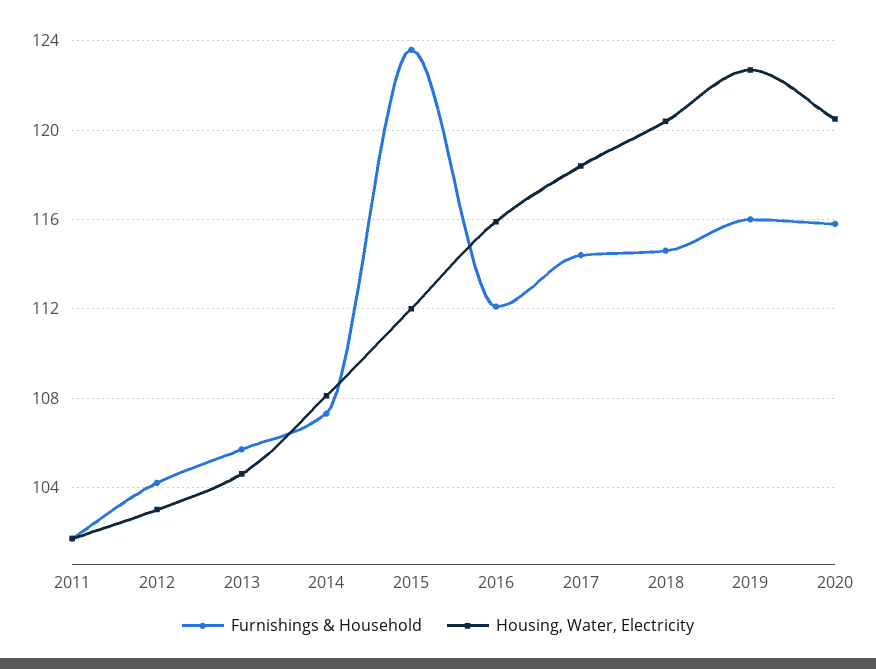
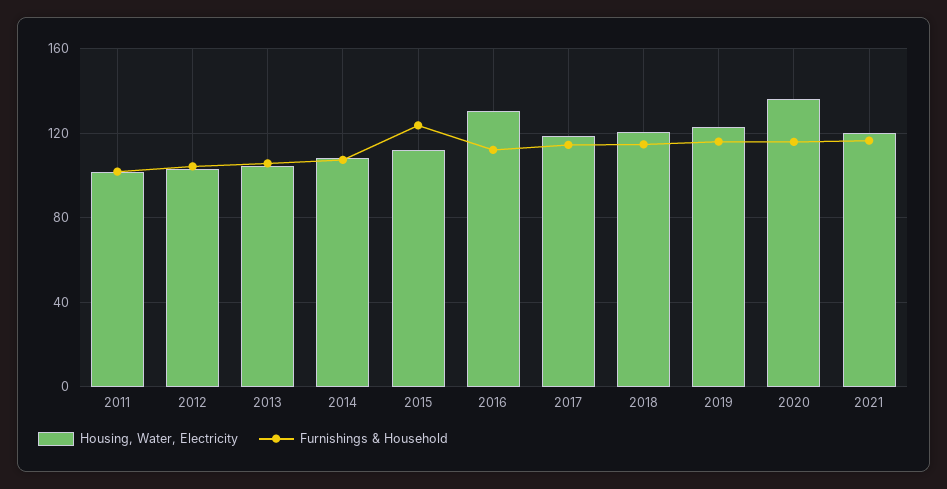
Housing, Water, Electricity, 2016: 116 -> 130
Housing, Water, Electricity, 2020: 120.5 -> 135
Housing, Water, Electricity, 2021: none -> 120
Furnishings & Household, 2021: none -> 115

